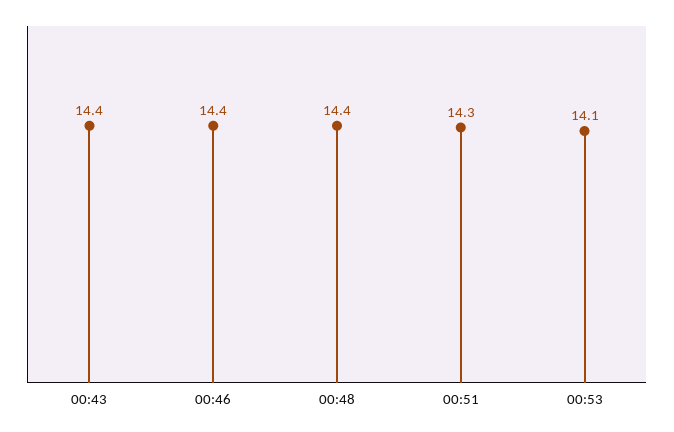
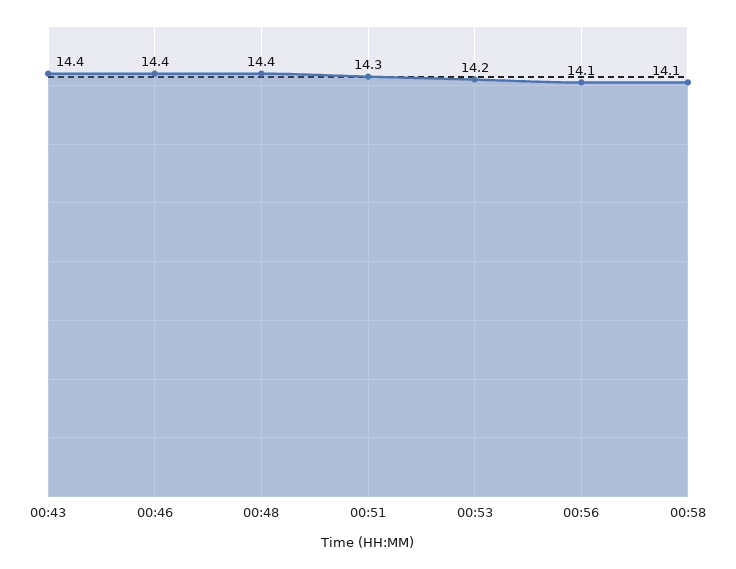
00:53: 14.1 -> 14.2
00:56: none -> 14.1
00:58: none -> 14.1

